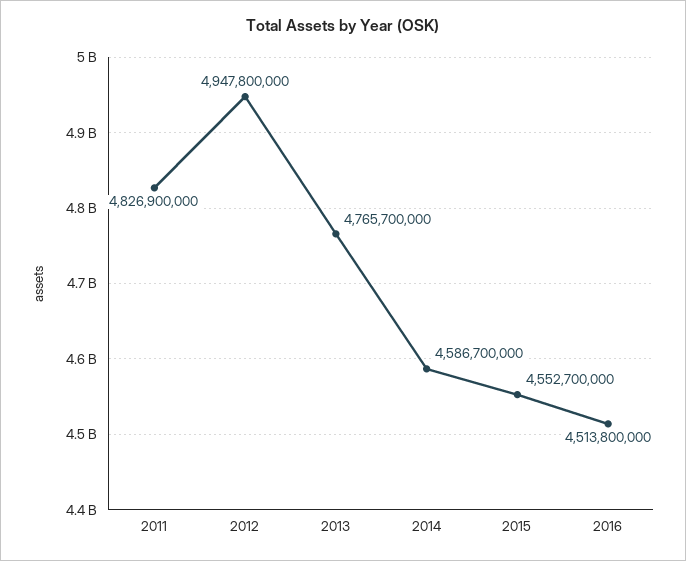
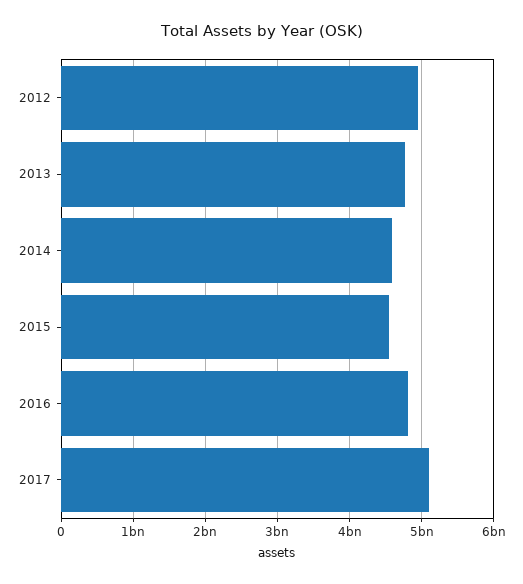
2011: 4826900000 -> none
2016: 4513800000 -> 4800000000
2017: none -> 5100000000

